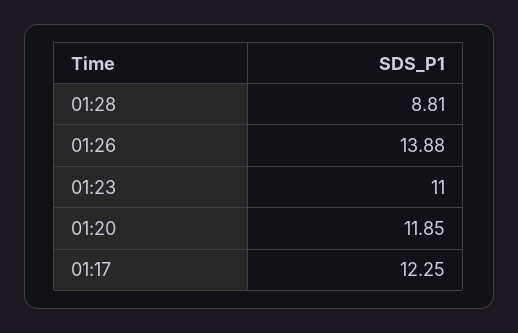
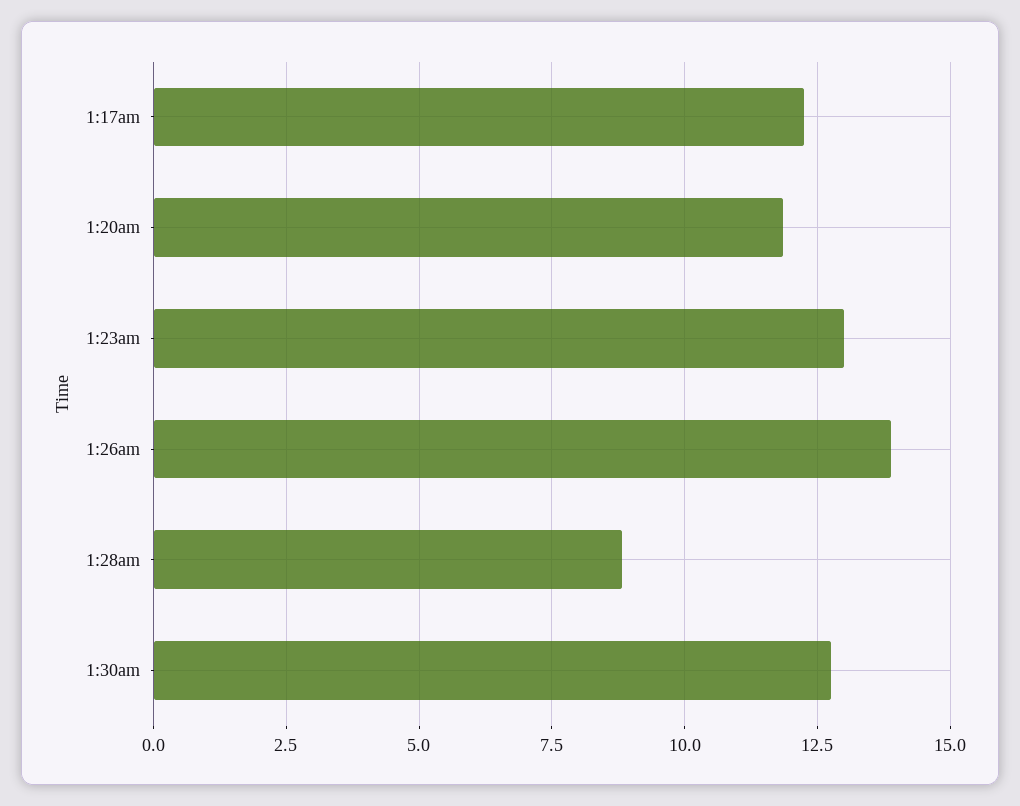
01:23: 11 -> 13
1:30am: none -> 12.75

